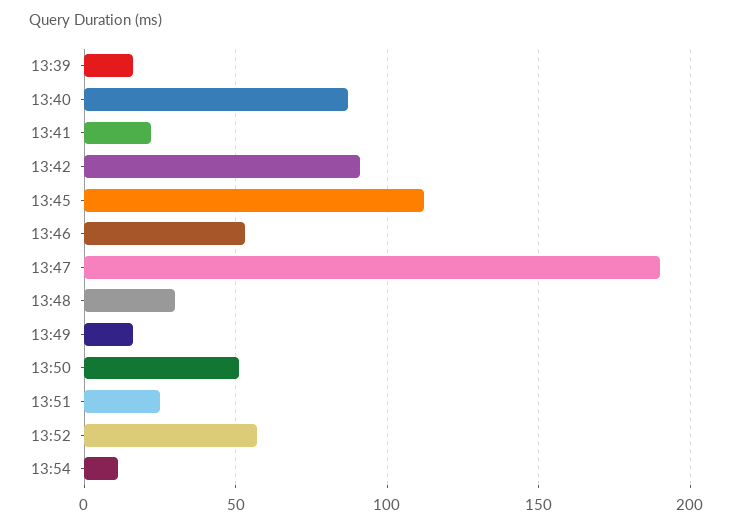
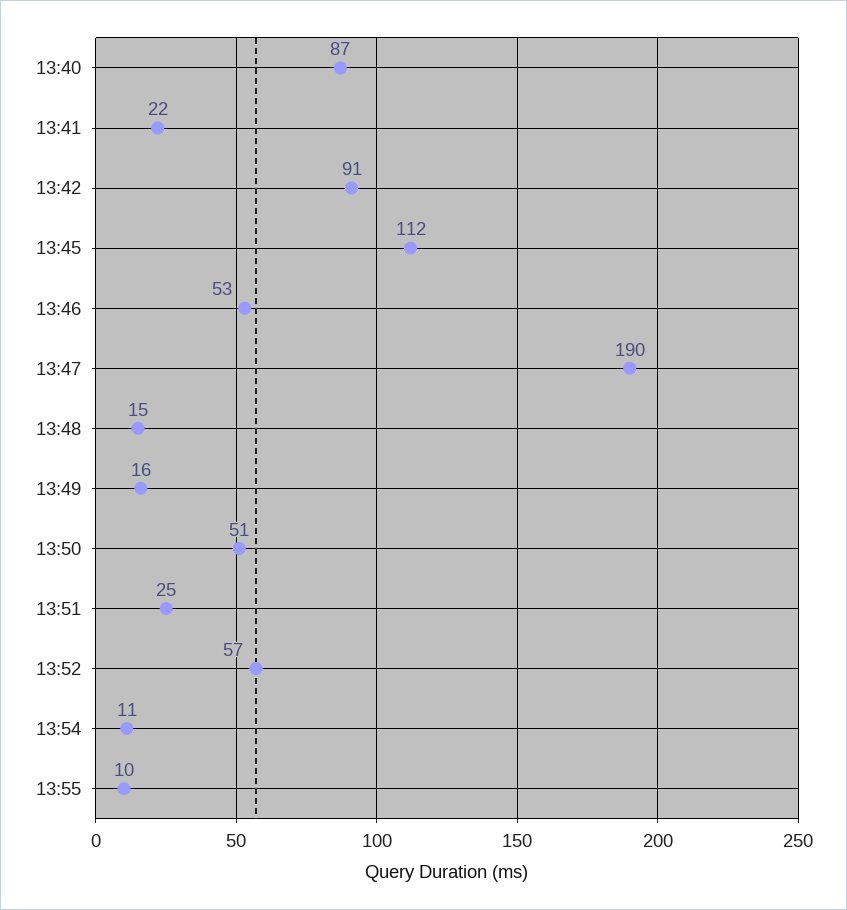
13:39: 15 -> none
13:48: 30 -> 15
13:55: none -> 10

